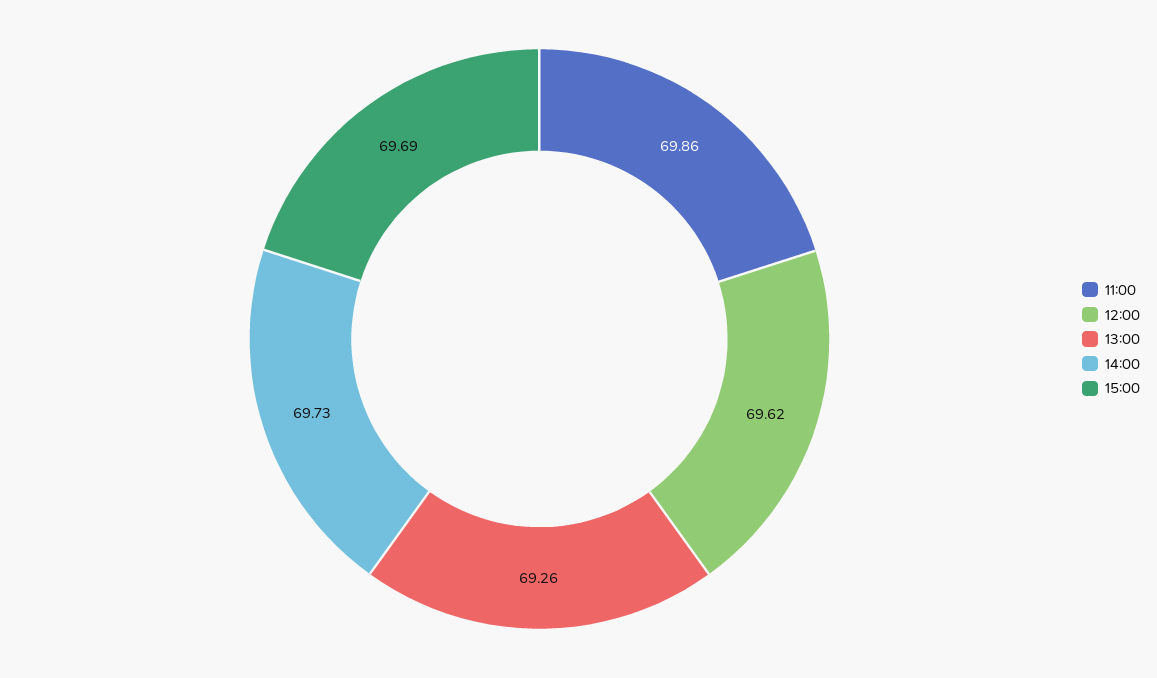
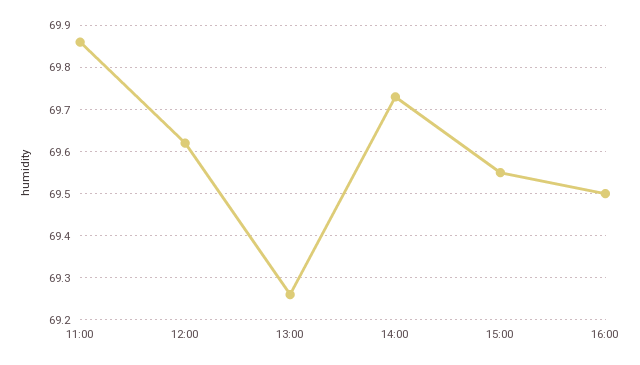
15:00: 69.69 -> 69.55
16:00: none -> 69.5

